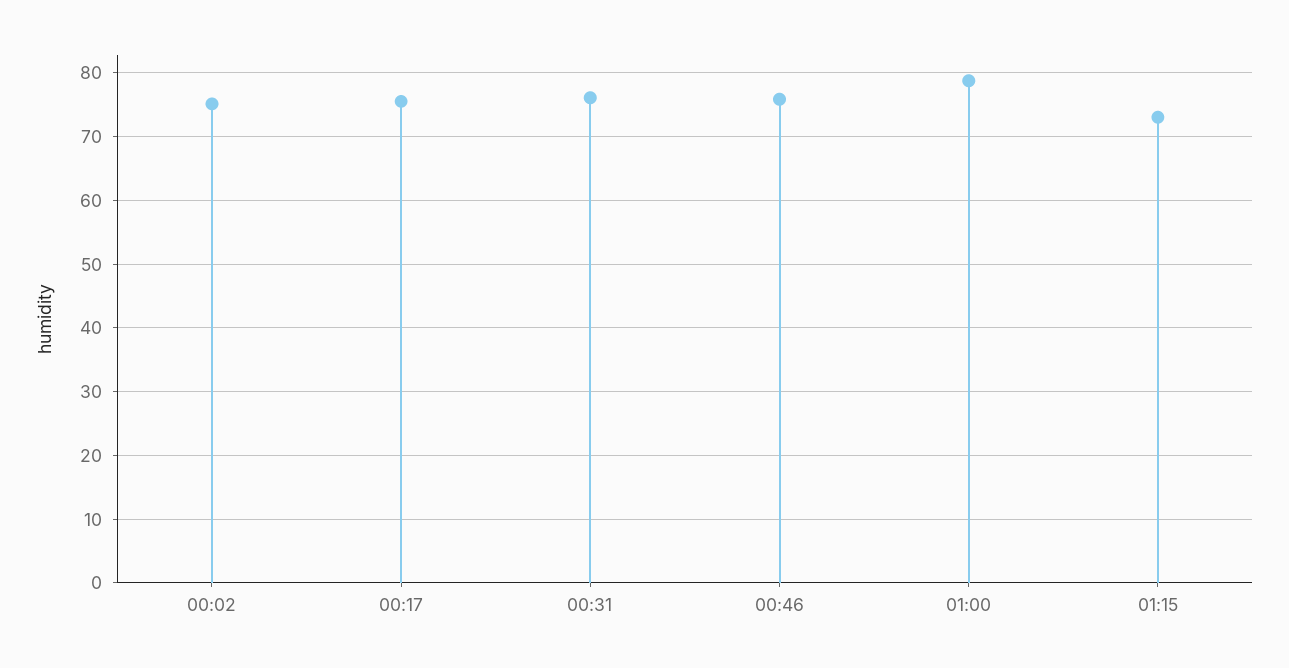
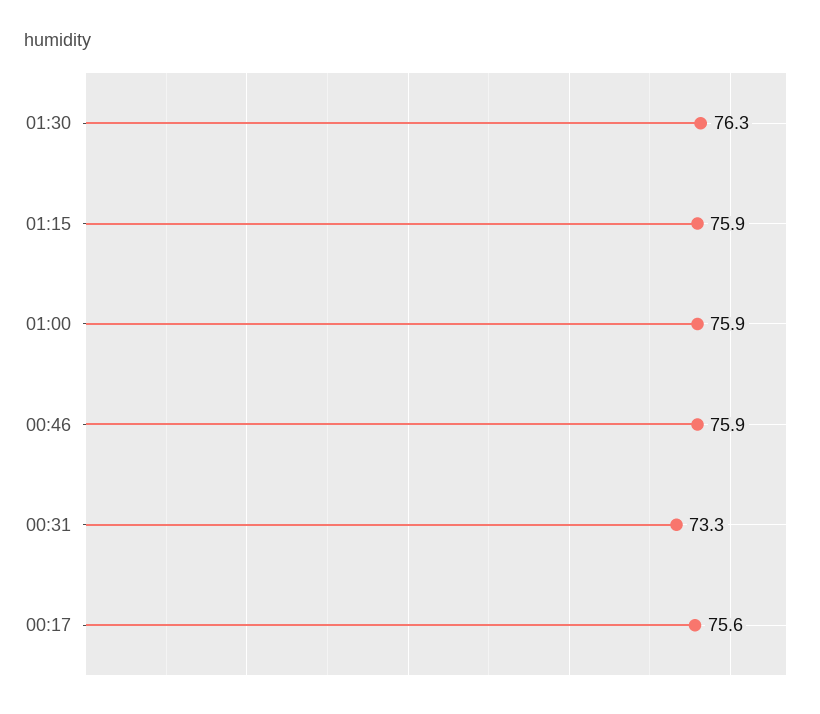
00:02: 75 -> none
00:31: 76 -> 73.3
01:00: 79 -> 75.9
01:15: 73 -> 75.9
01:30: none -> 76.3

